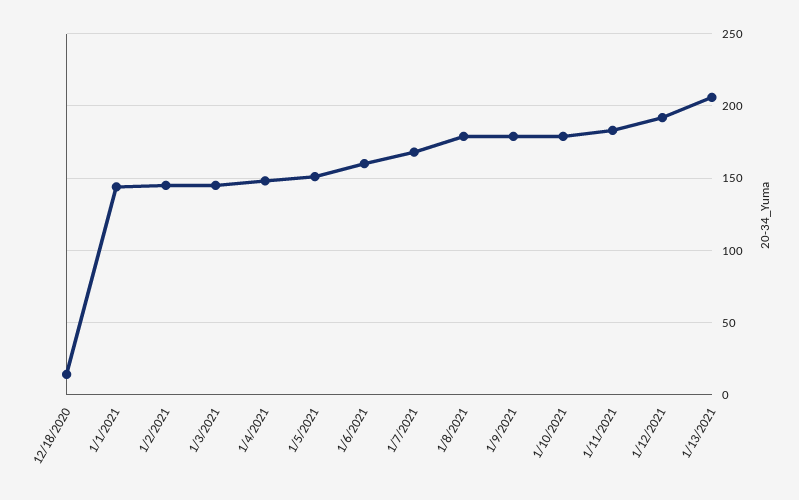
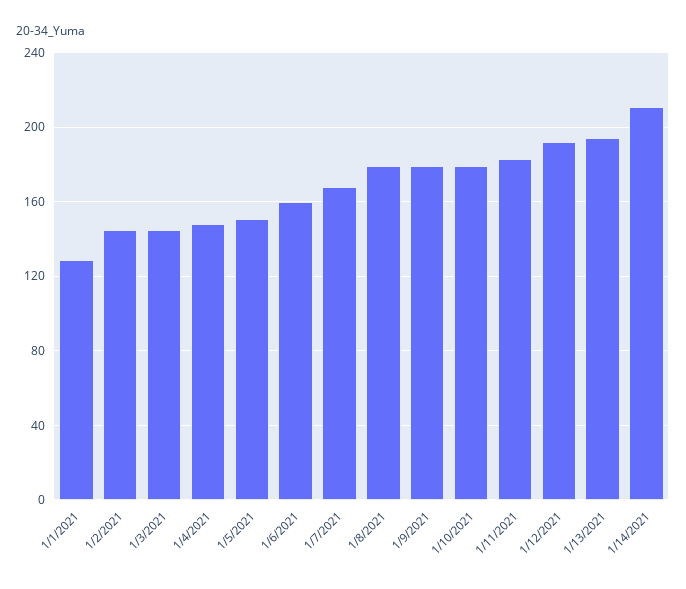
12/18/2020: 15 -> none
1/1/2021: 145 -> 130
1/13/2021: 205 -> 195
1/14/2021: none -> 210

